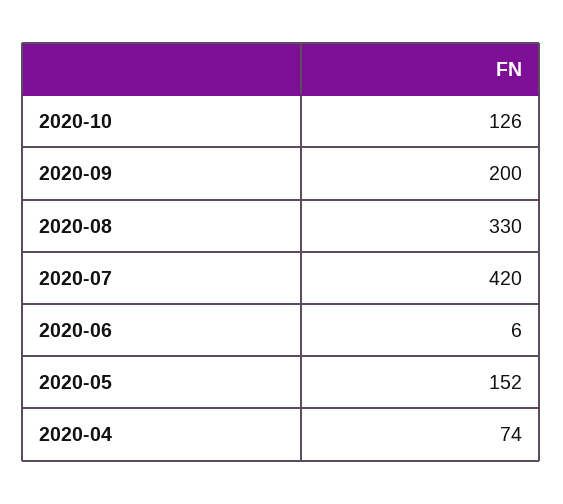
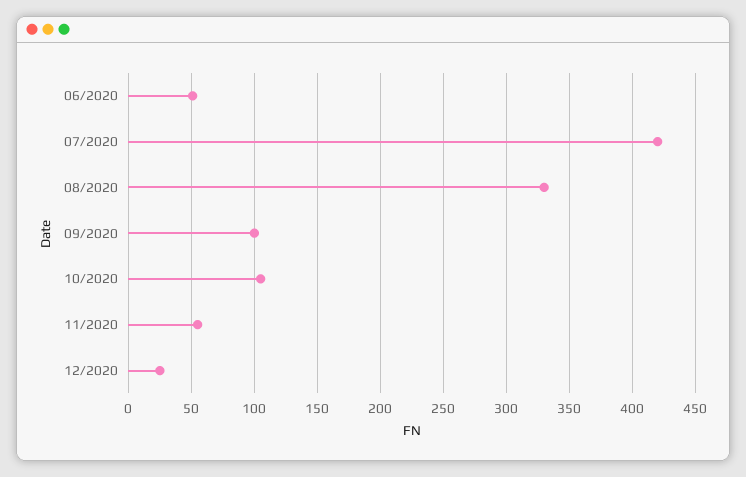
2020-10: 126 -> 105
2020-09: 200 -> 100
2020-06: 6 -> 50
2020-05: 152 -> none
2020-04: 74 -> none
11/2020: none -> 55
12/2020: none -> 25

